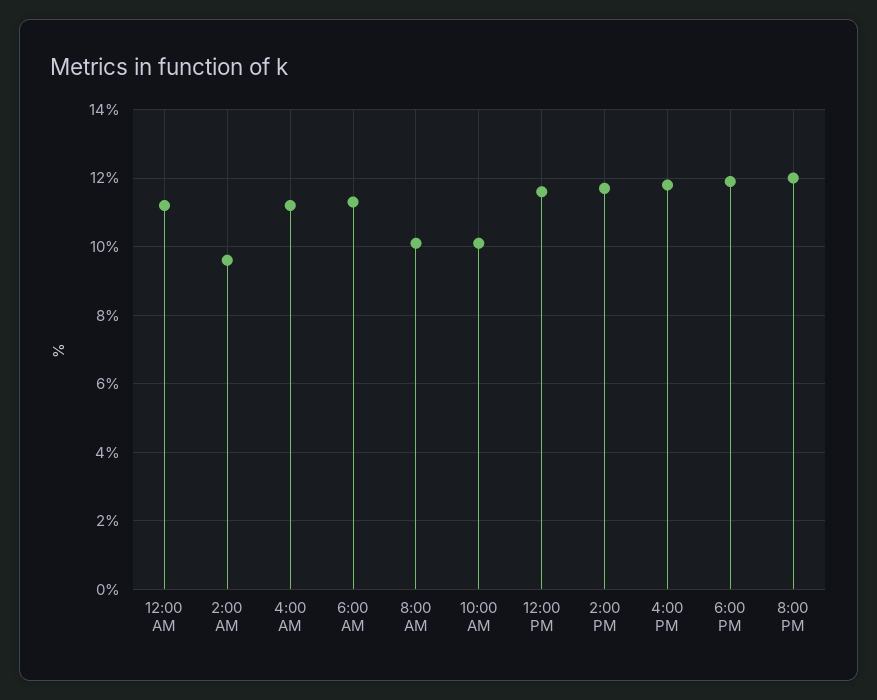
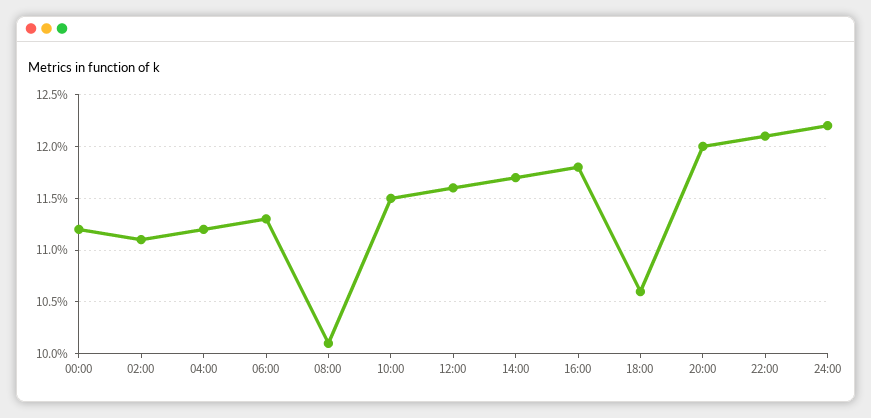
2:00 AM: 9.5 -> 11.1
10:00 AM: 10 -> 11.5
6:00 PM: 12 -> 10.6
22:00: none -> 12.1
24:00: none -> 12.2

